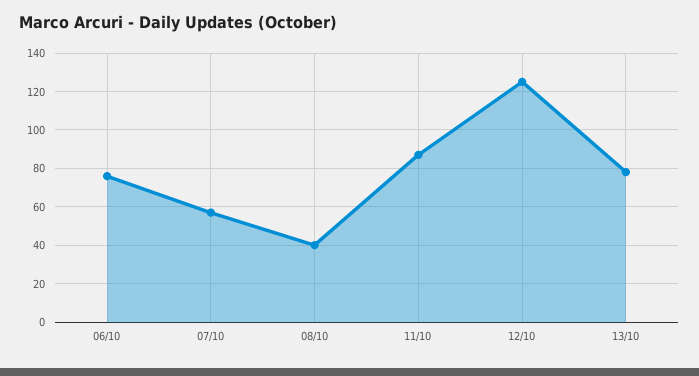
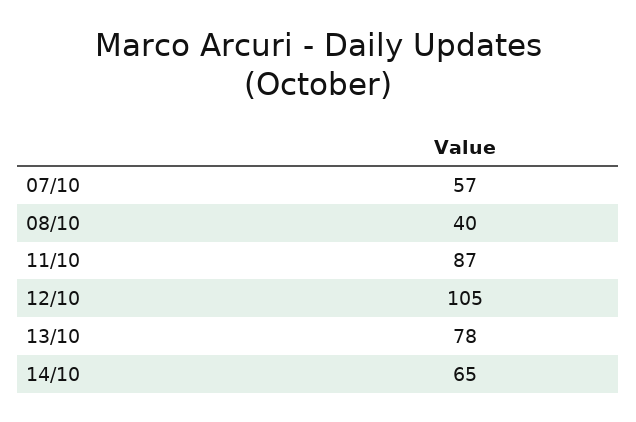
06/10: 75 -> none
12/10: 125 -> 105
14/10: none -> 65

